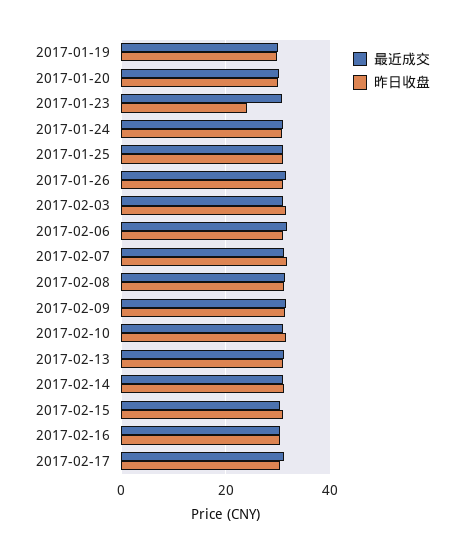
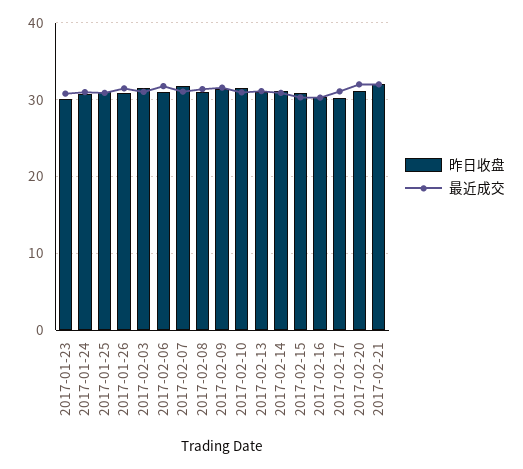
最近成交, 2017-01-19: 30 -> none
昨日收盘, 2017-01-19: 30 -> none
最近成交, 2017-01-20: 30 -> none
昨日收盘, 2017-01-20: 30 -> none
昨日收盘, 2017-01-23: 24 -> 30
昨日收盘, 2017-02-20: none -> 31
最近成交, 2017-02-20: none -> 32
昨日收盘, 2017-02-21: none -> 32
最近成交, 2017-02-21: none -> 32

